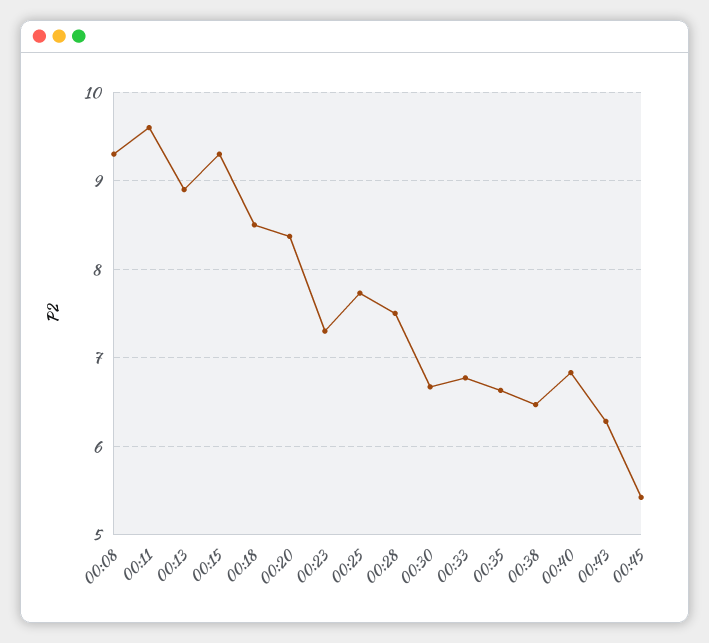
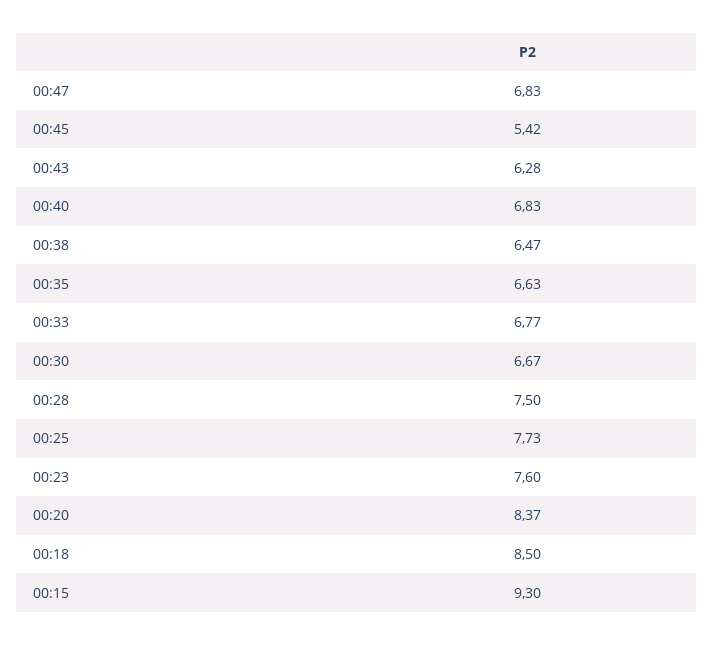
00:08: 9.3 -> none
00:11: 9.6 -> none
00:13: 8.9 -> none
00:23: 7.3 -> 7.6
00:47: none -> 6.83

